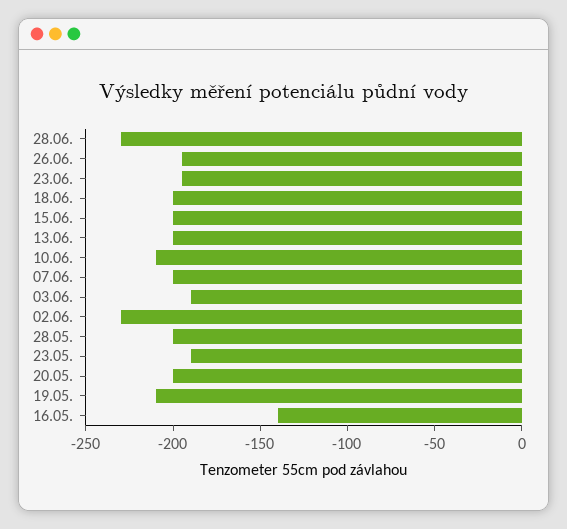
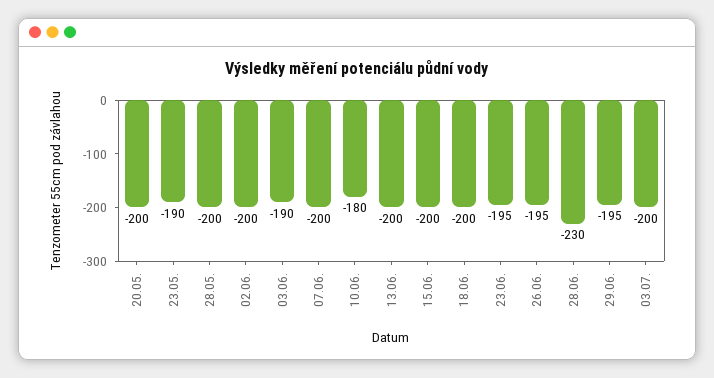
10.06.: -210 -> -180
02.06.: -230 -> -200
19.05.: -210 -> none
16.05.: -140 -> none
29.06.: none -> -195
03.07.: none -> -200

